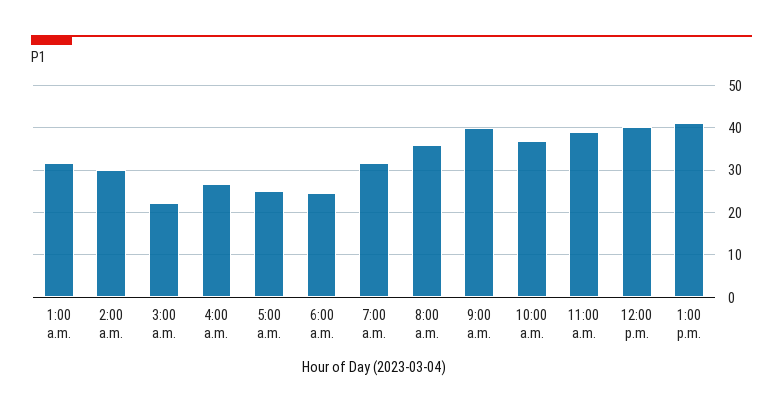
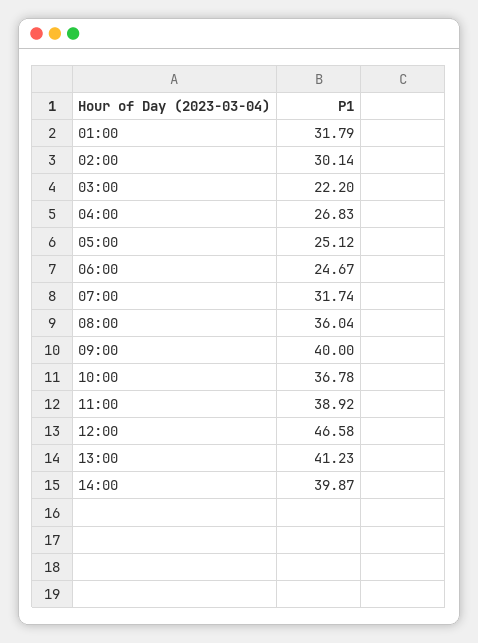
12:00 p.m.: 40 -> 46.58
14:00: none -> 39.87

